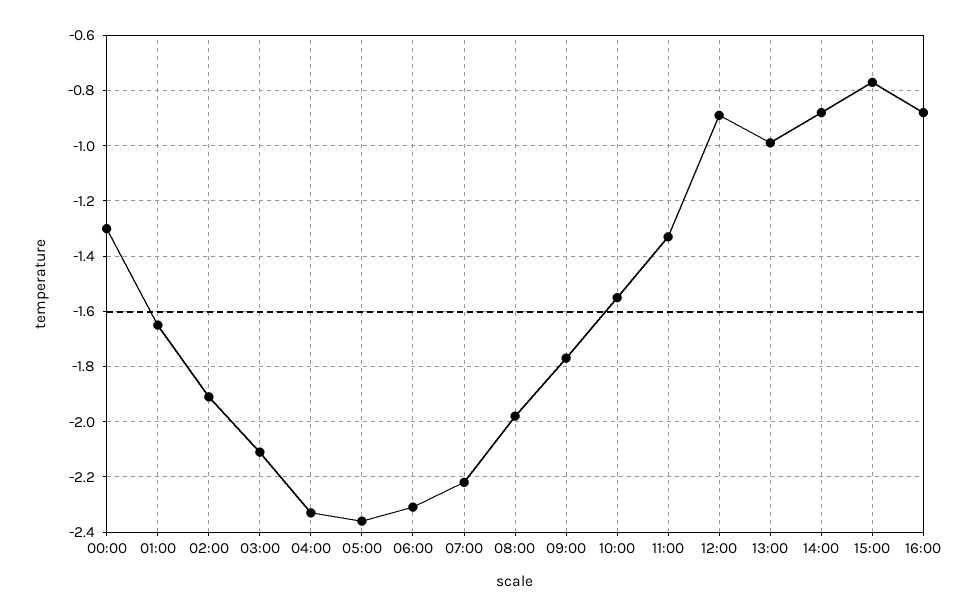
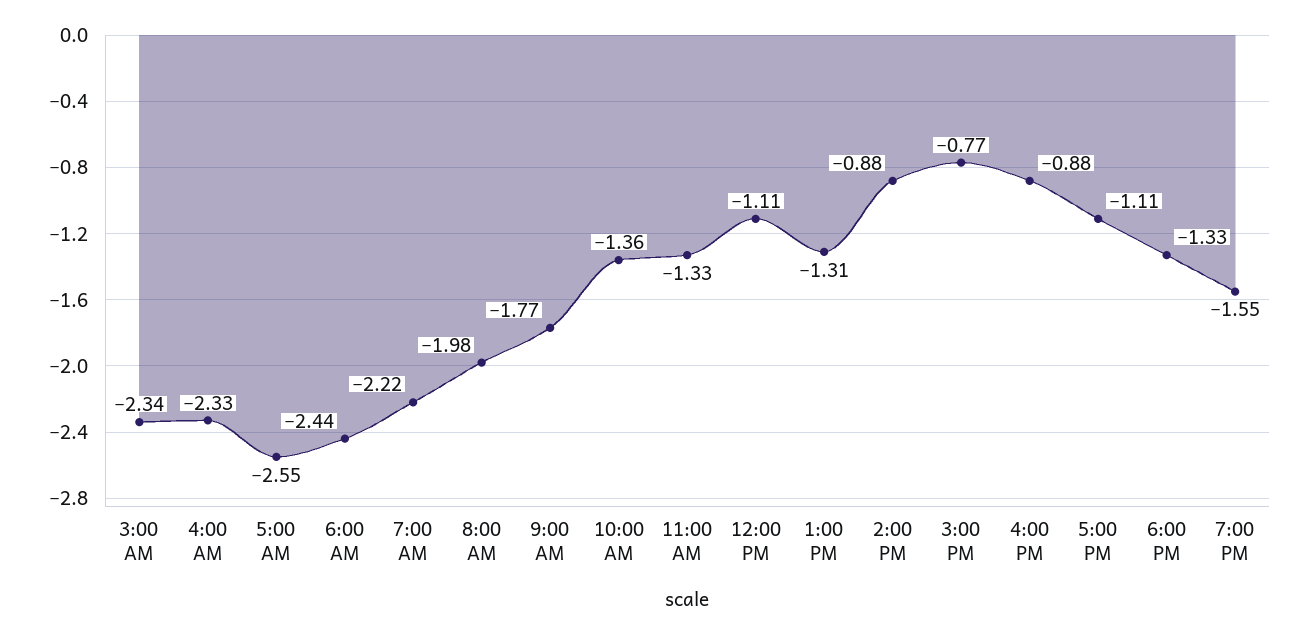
00:00: -1.3 -> none
01:00: -1.65 -> none
02:00: -1.9 -> none
03:00: -2.1 -> -2.34
05:00: -2.35 -> -2.55
06:00: -2.3 -> -2.44
10:00: -1.55 -> -1.36
12:00: -0.9 -> -1.11
13:00: -1 -> -1.31
5:00 PM: none -> -1.11
6:00 PM: none -> -1.33
7:00 PM: none -> -1.55

